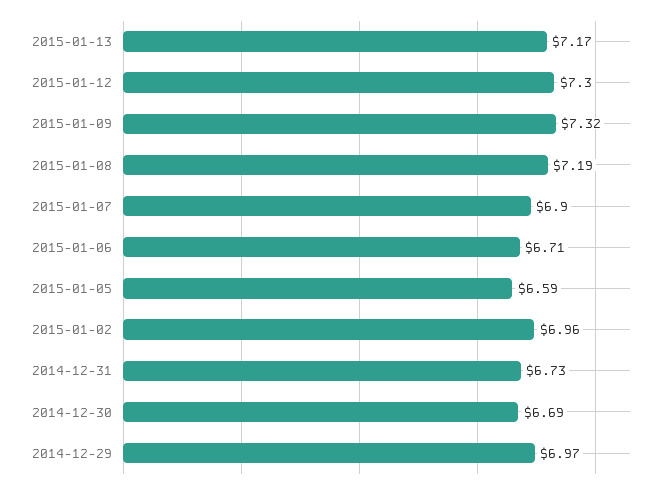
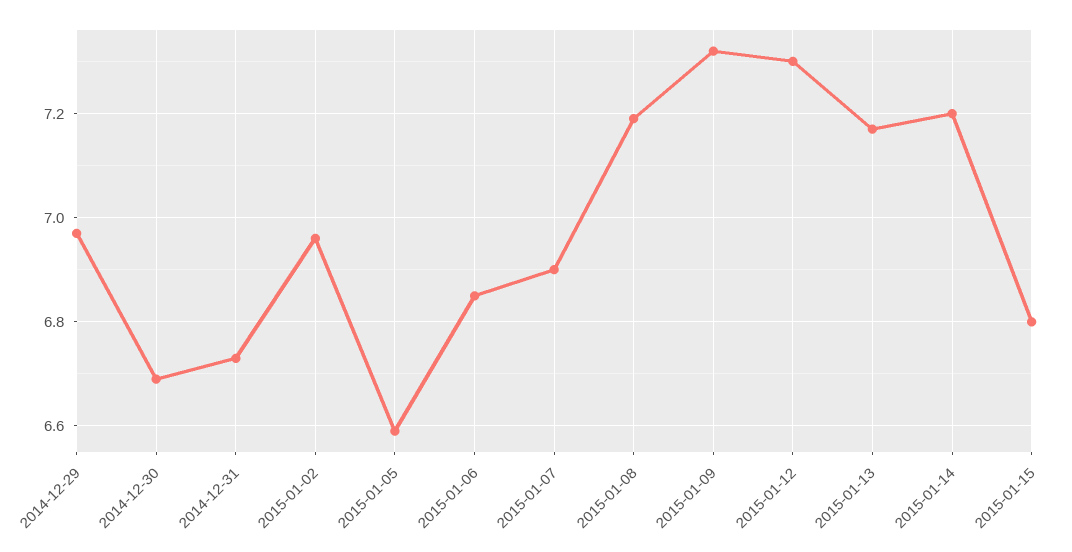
2015-01-06: 6.71 -> 6.85
2015-01-14: none -> 7.2
2015-01-15: none -> 6.8

